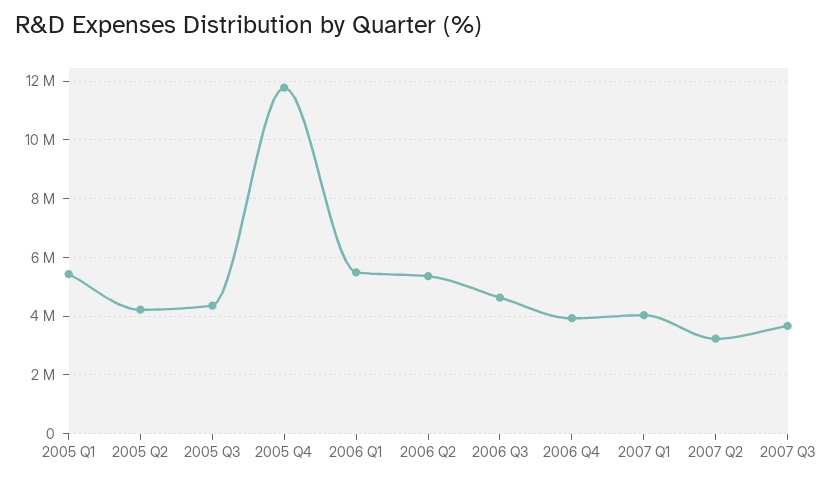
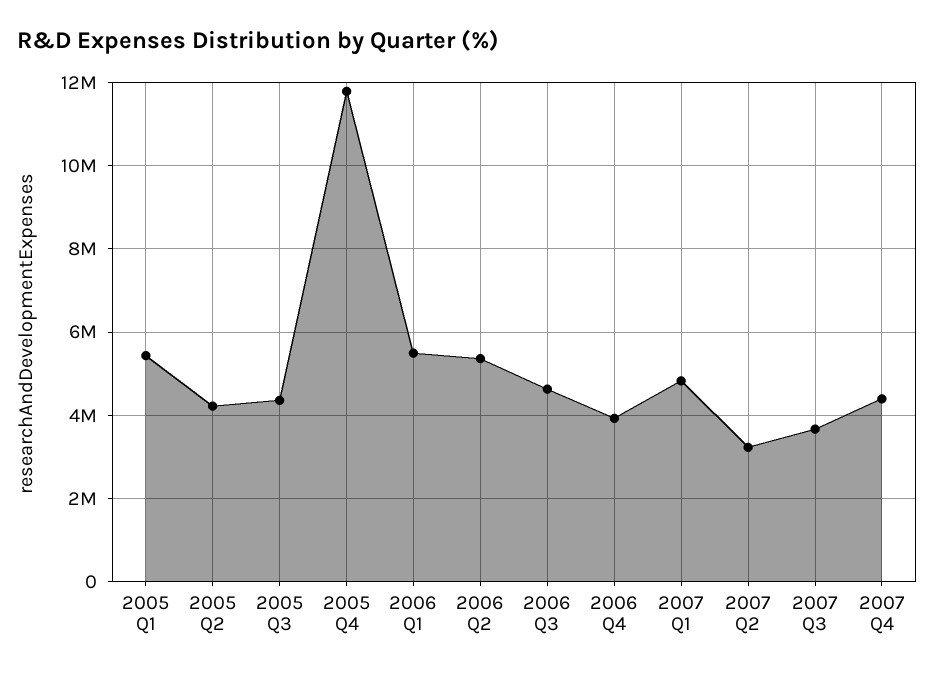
2007 Q1: 4000000 -> 4800000
2007 Q4: none -> 4400000

